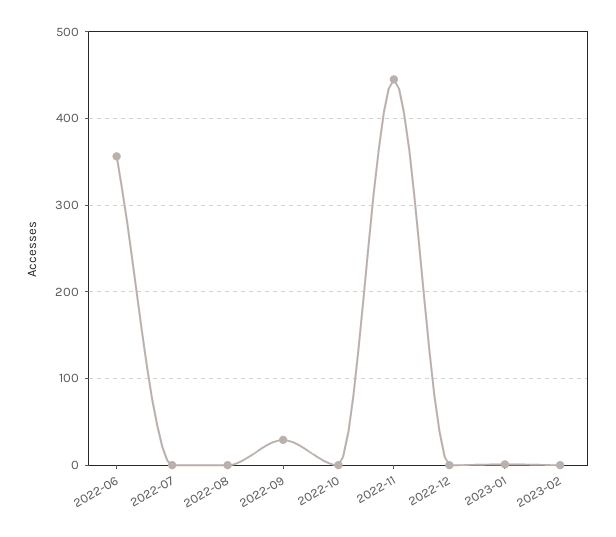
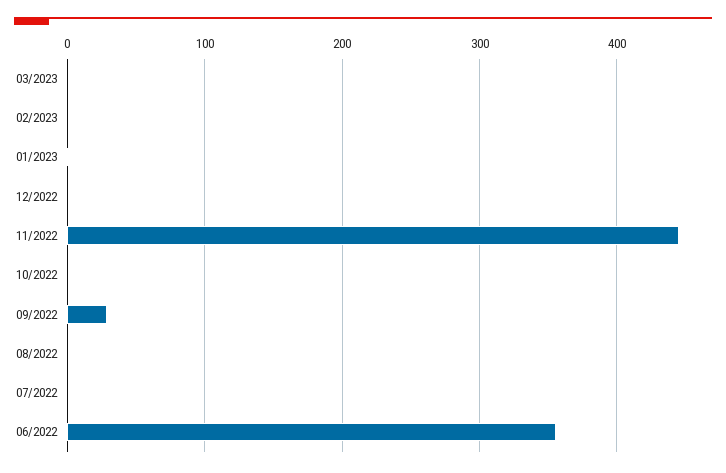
03/2023: none -> 0

